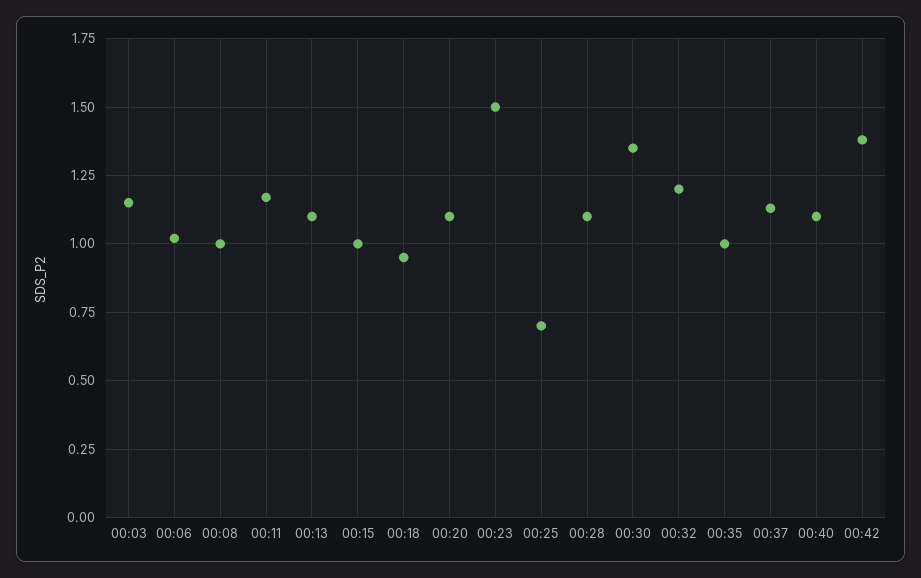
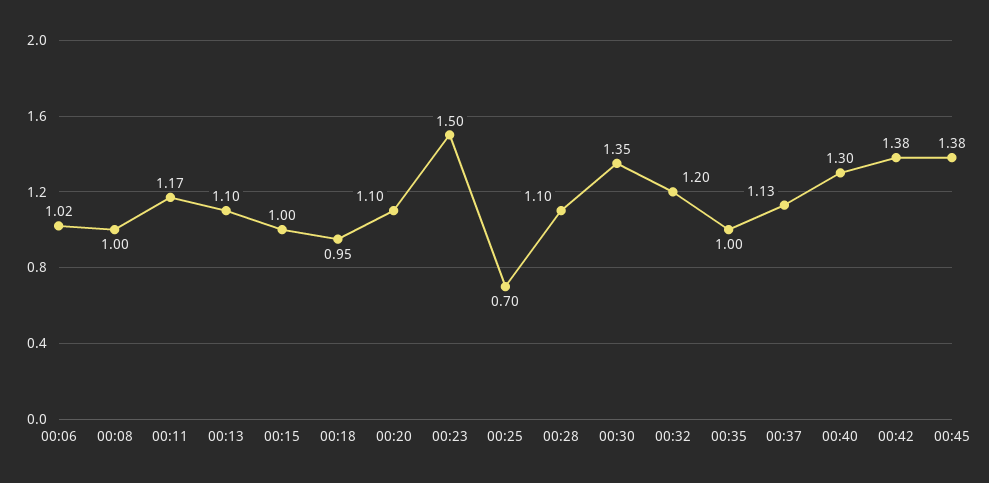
00:03: 1.15 -> none
00:40: 1.1 -> 1.3
00:45: none -> 1.38

